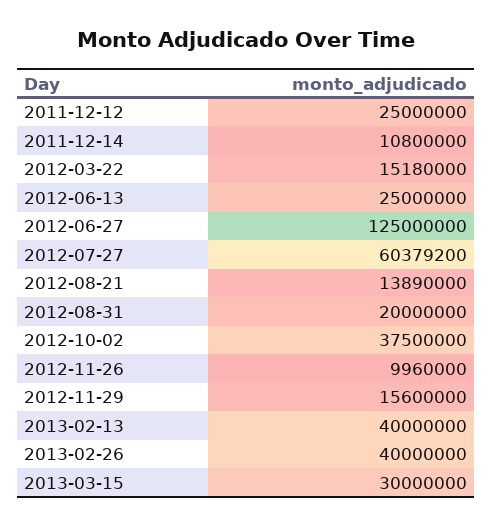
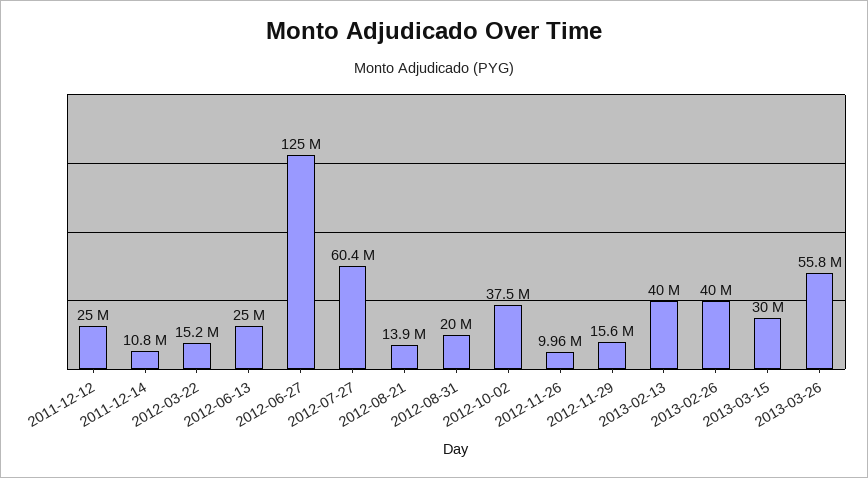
2013-03-26: none -> 55800000

